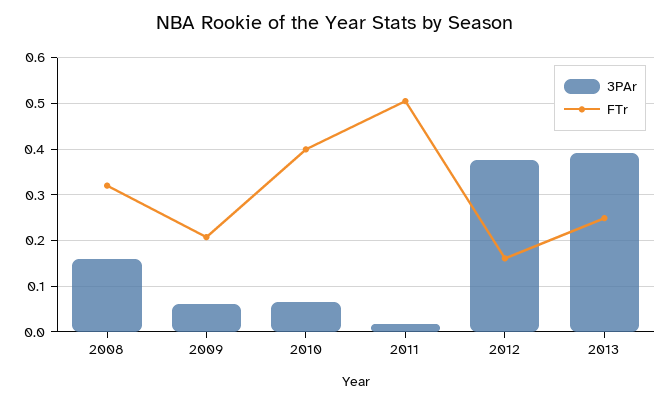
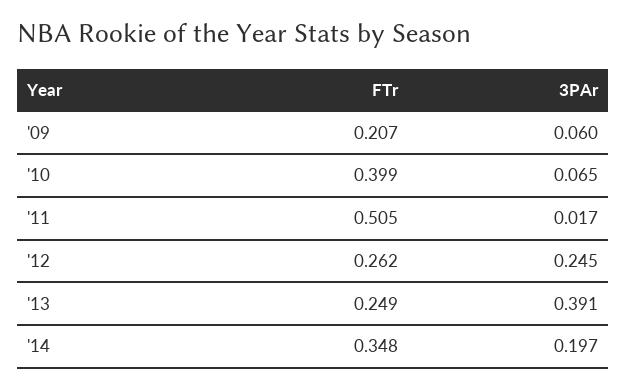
3PAr, 2008: 0.16 -> none
FTr, 2008: 0.32 -> none
3PAr, 2012: 0.38 -> 0.245
FTr, 2012: 0.16 -> 0.262
FTr, '14: none -> 0.348
3PAr, '14: none -> 0.197

